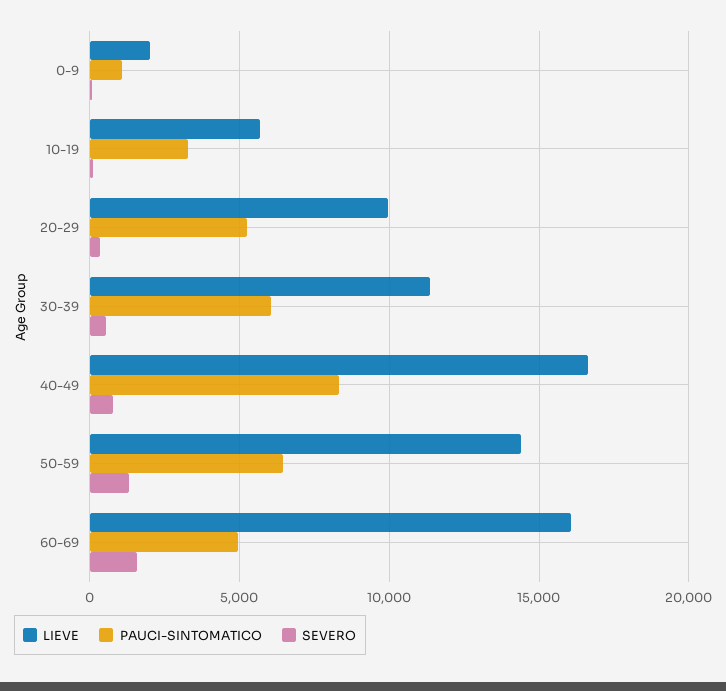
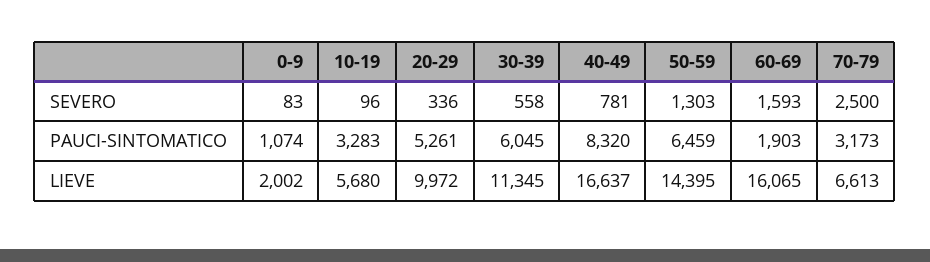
PAUCI-SINTOMATICO, 60-69: 5000 -> 1903
SEVERO, 70-79: none -> 2500
PAUCI-SINTOMATICO, 70-79: none -> 3173
LIEVE, 70-79: none -> 6613

